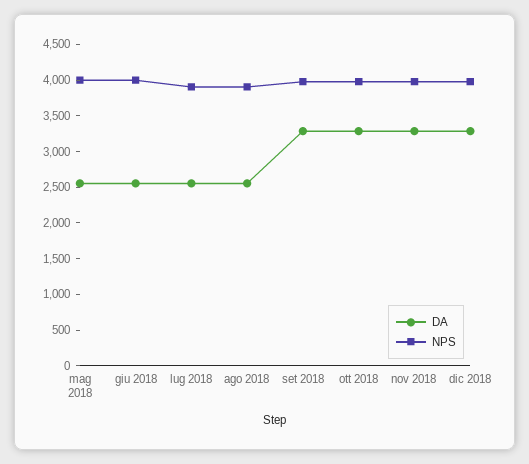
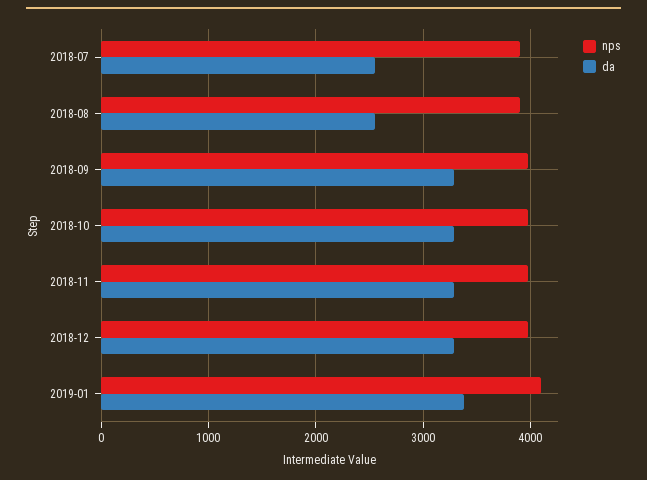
DA, mag 2018: 2500 -> none
NPS, mag 2018: 4000 -> none
DA, giu 2018: 2500 -> none
NPS, giu 2018: 4000 -> none
NPS, 2019-01: none -> 4100
DA, 2019-01: none -> 3400

